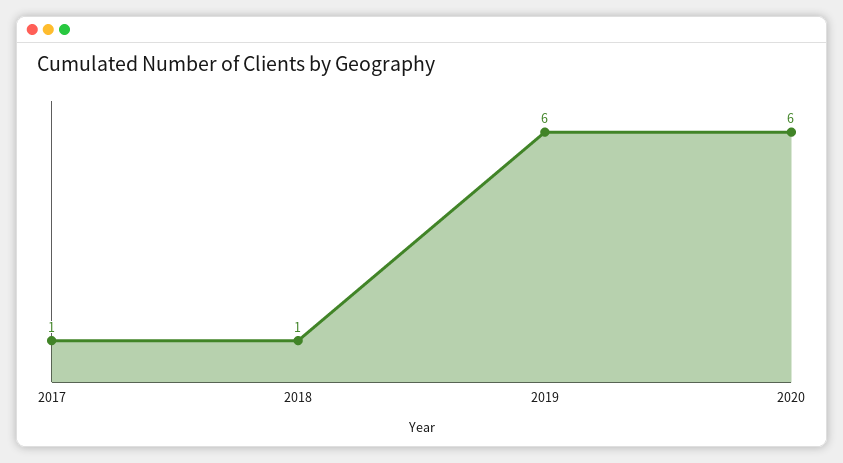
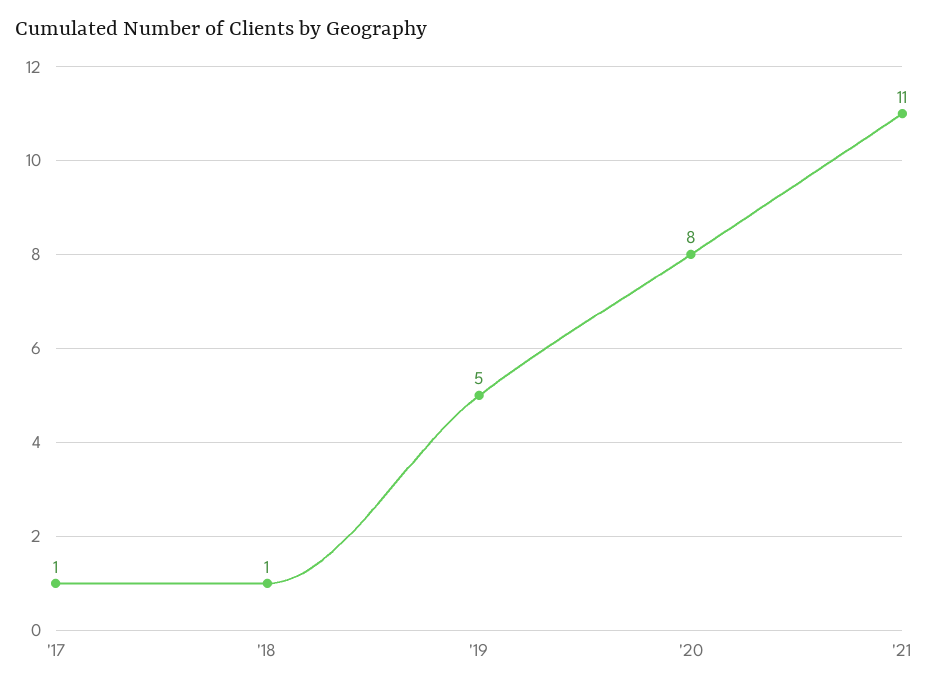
2019: 6 -> 5
2020: 6 -> 8
'21: none -> 11

